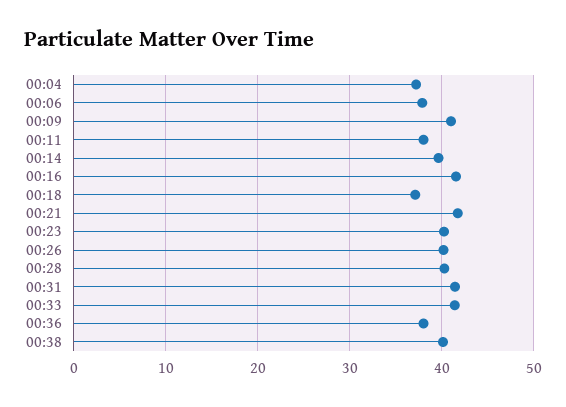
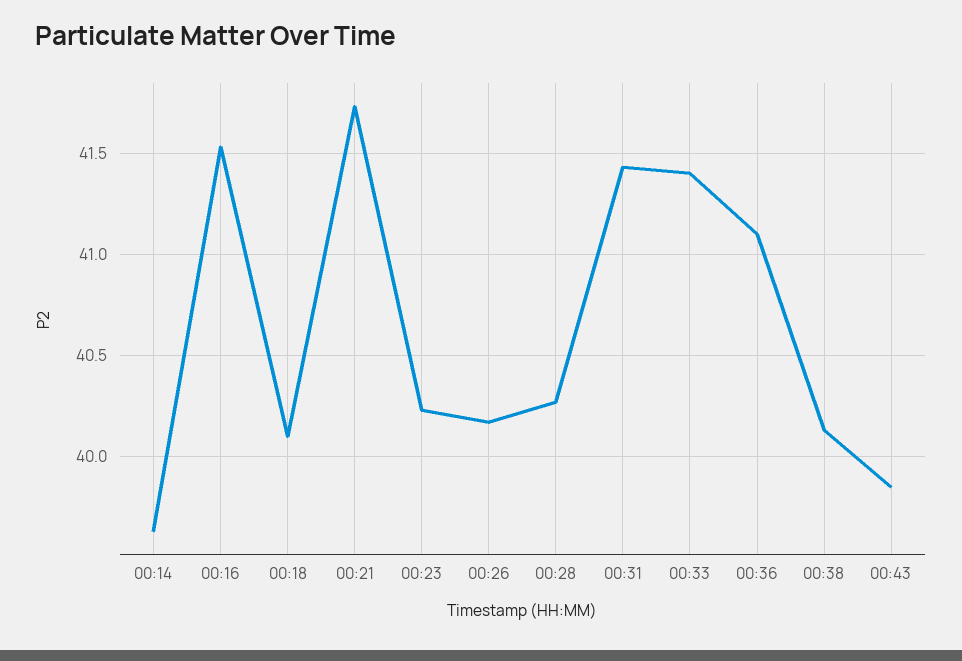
00:04: 37 -> none
00:06: 38 -> none
00:09: 41 -> none
00:11: 38 -> none
00:18: 37 -> 40.1
00:36: 38 -> 41.1
00:43: none -> 39.85

